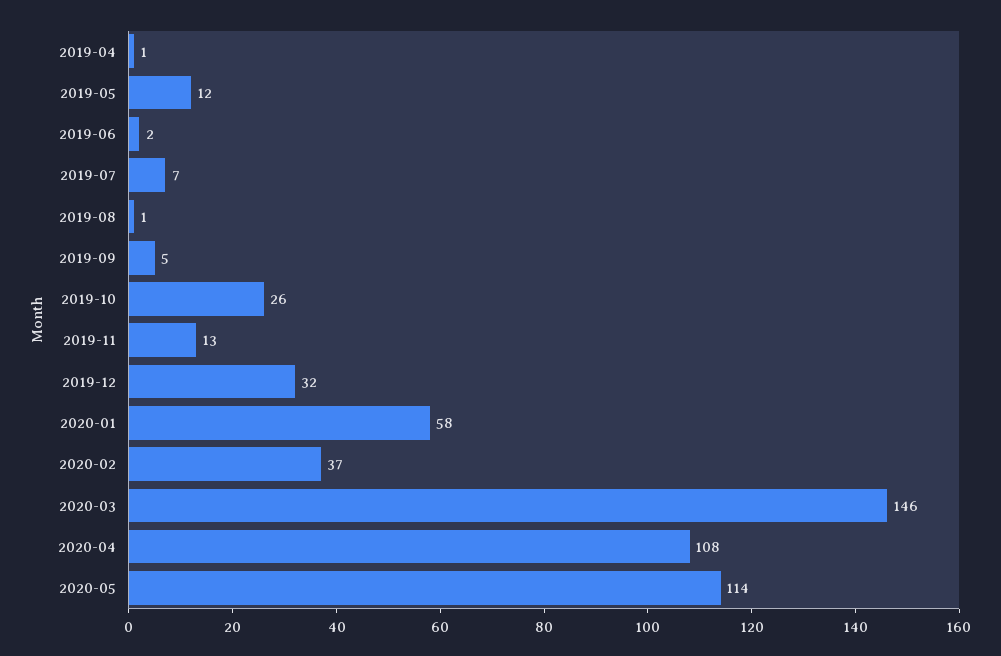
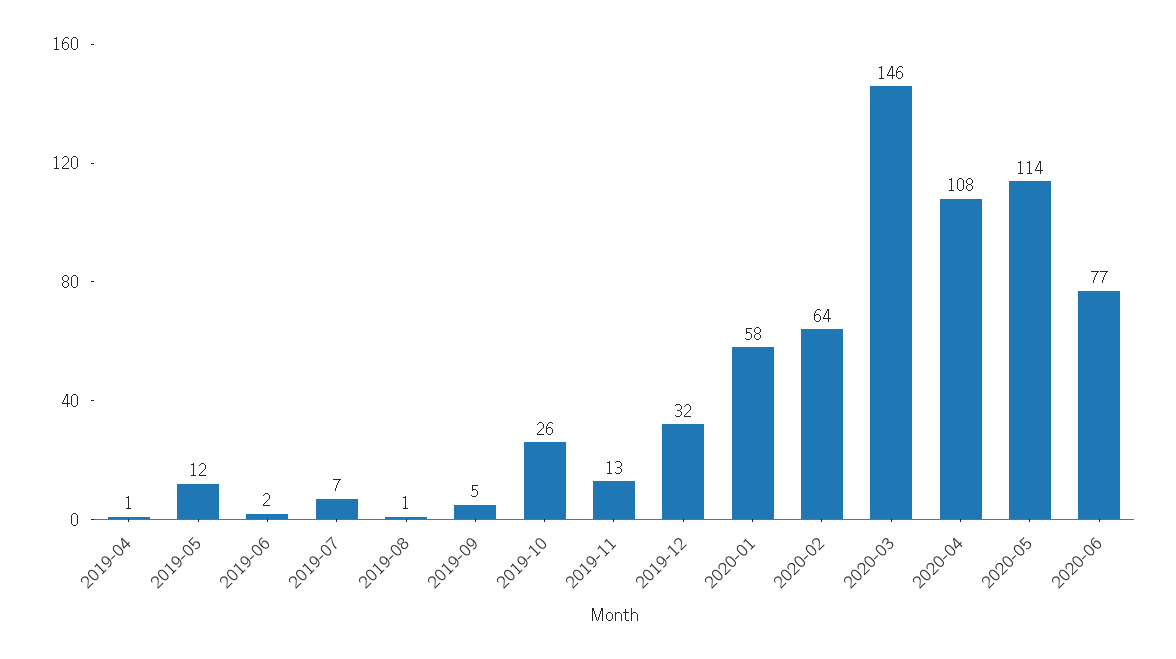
2020-02: 37 -> 64
2020-06: none -> 77

